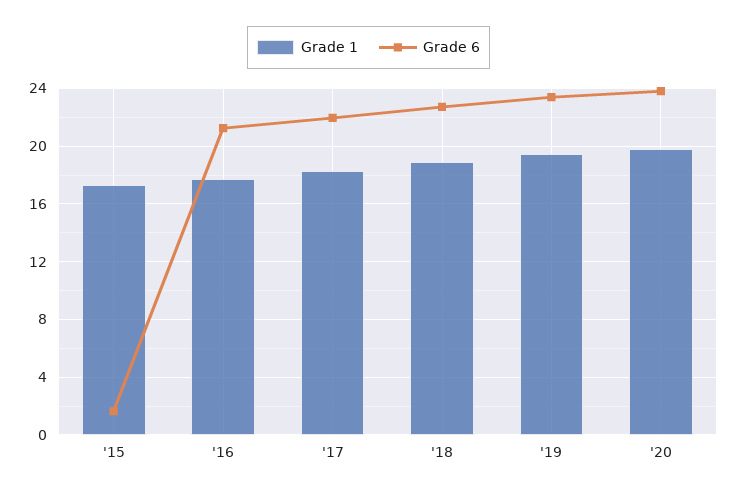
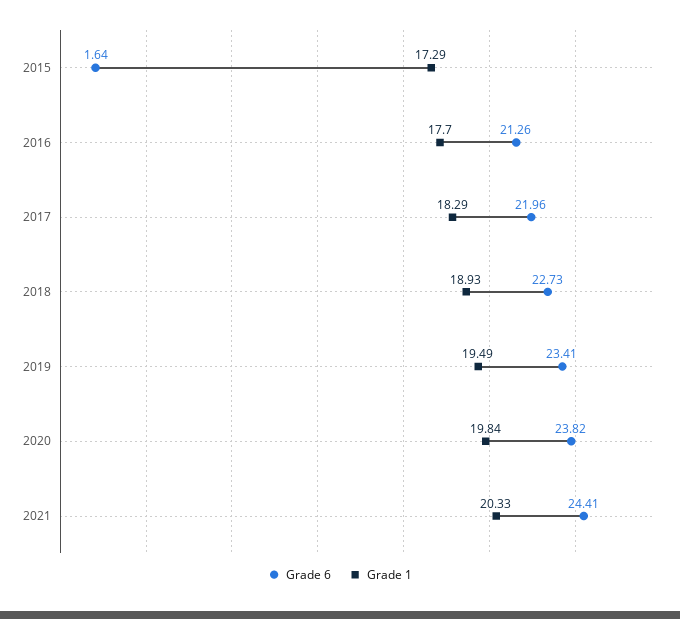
Grade 6, 2021: none -> 24.41
Grade 1, 2021: none -> 20.33

